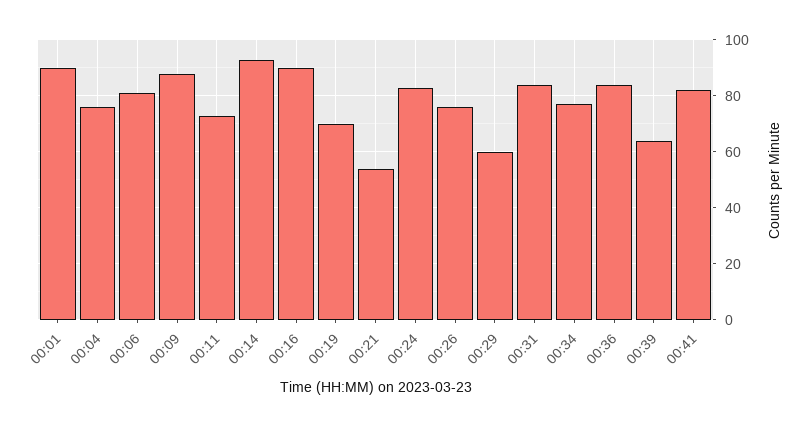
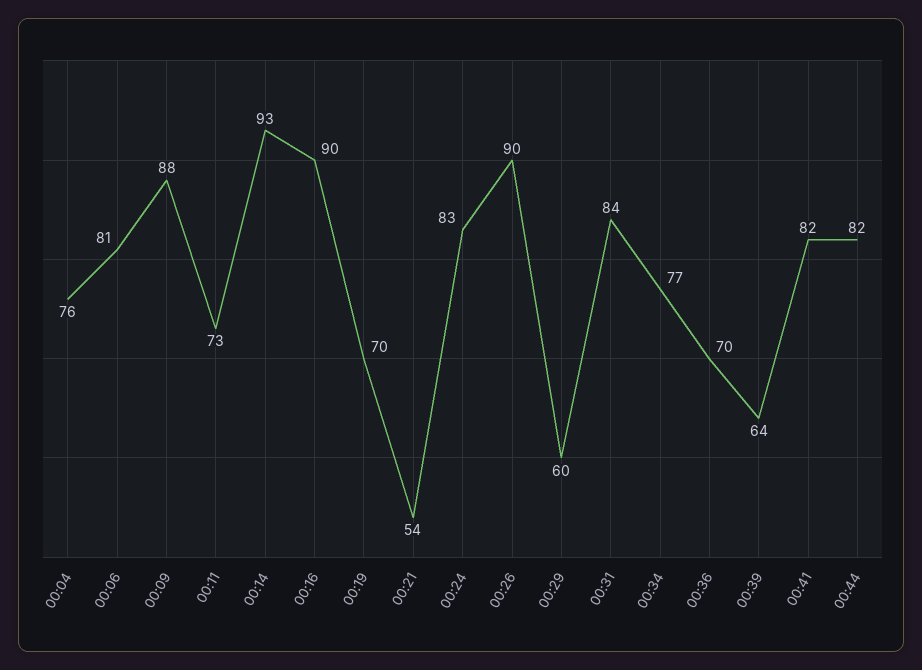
00:01: 90 -> none
00:26: 75 -> 90
00:36: 85 -> 70
00:44: none -> 82

